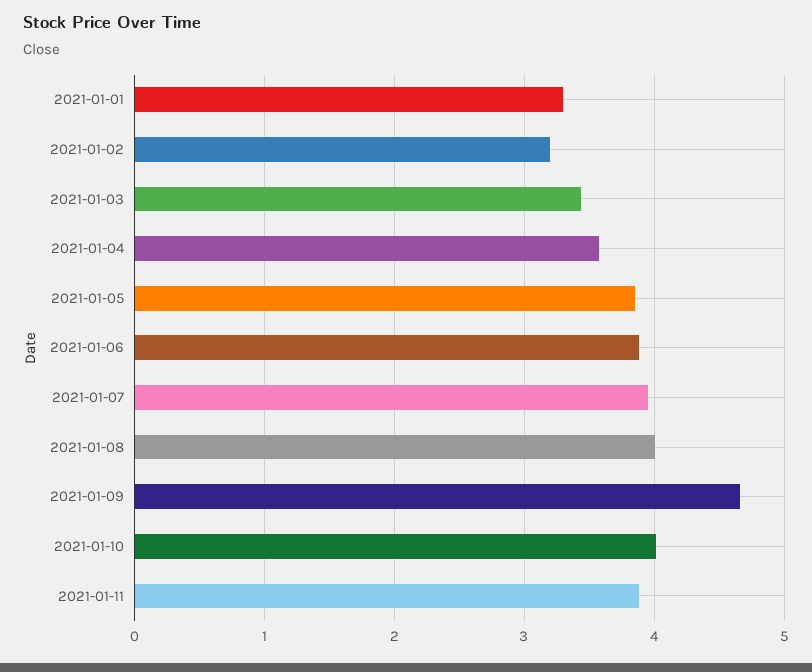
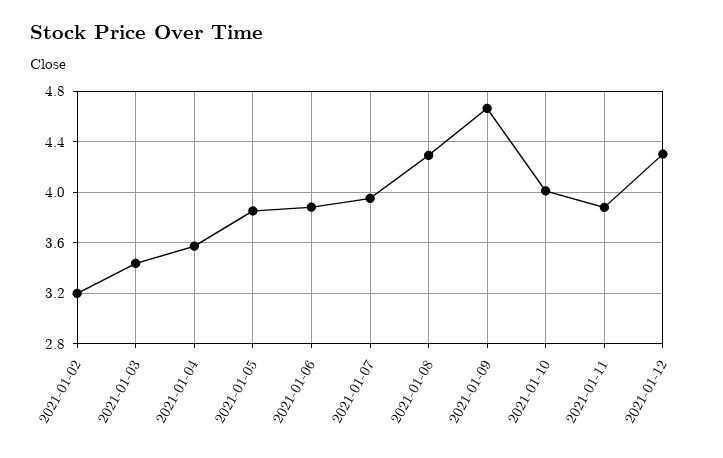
2021-01-01: 3.3 -> none
2021-01-08: 4 -> 4.3
2021-01-12: none -> 4.3

